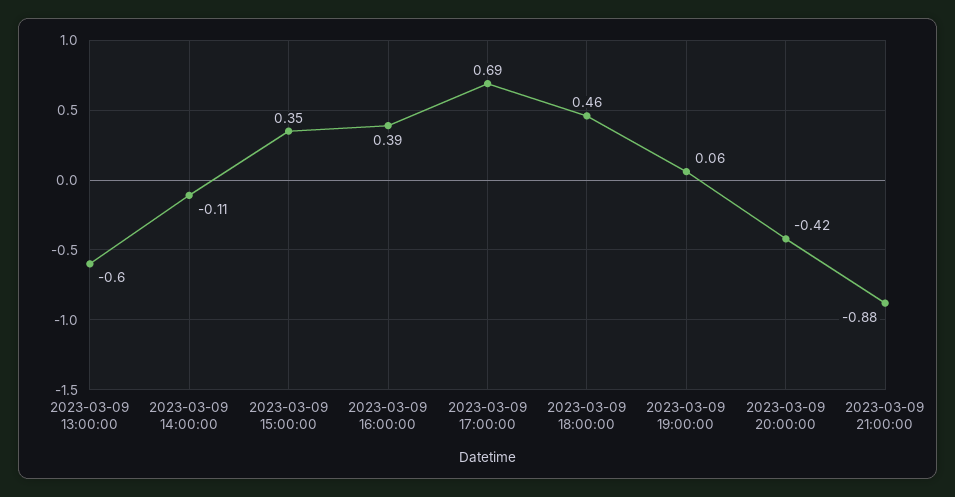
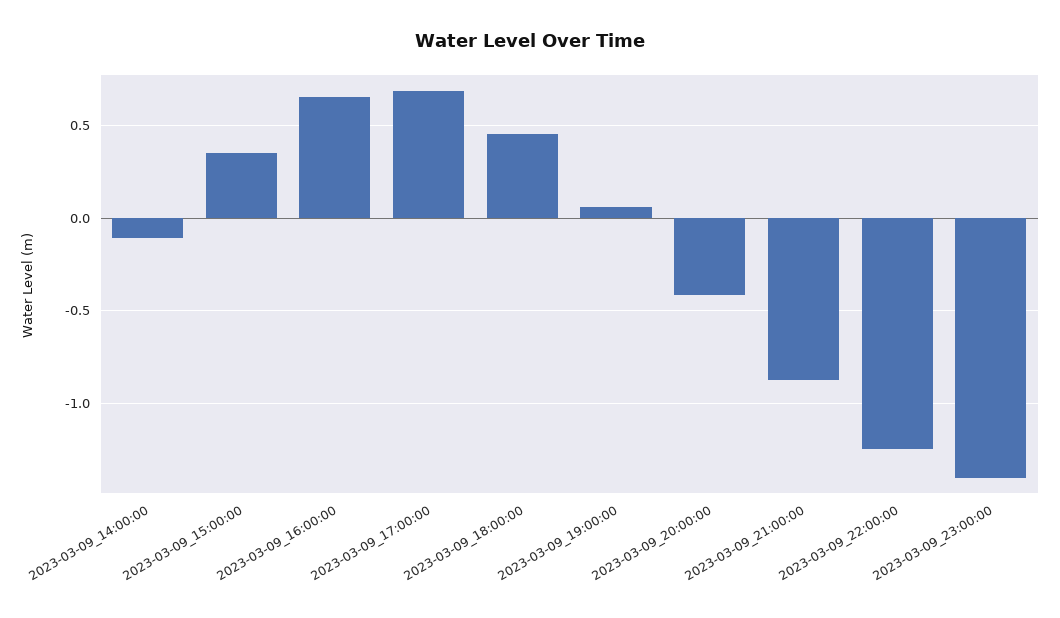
2023-03-09 13:00:00: -0.6 -> none
2023-03-09 16:00:00: 0.39 -> 0.65
2023-03-09_22:00:00: none -> -1.25
2023-03-09_23:00:00: none -> -1.4

